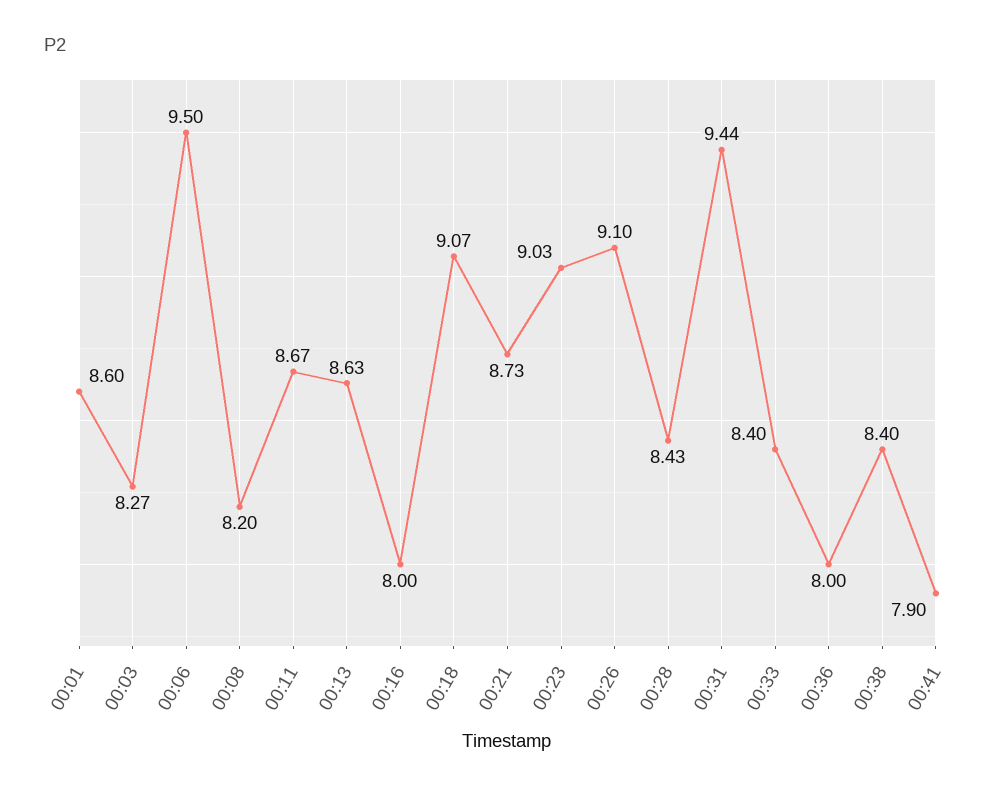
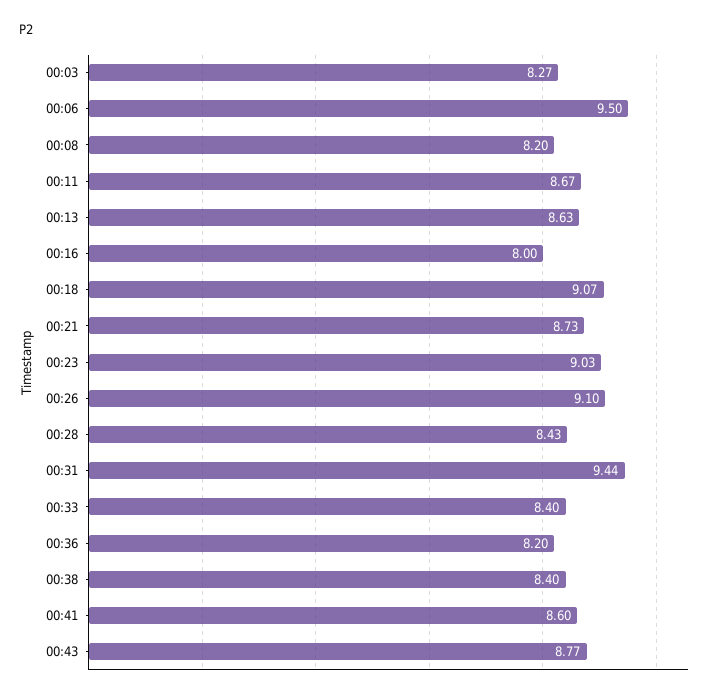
00:01: 8.6 -> none
00:36: 8 -> 8.2
00:41: 7.9 -> 8.6
00:43: none -> 8.77

